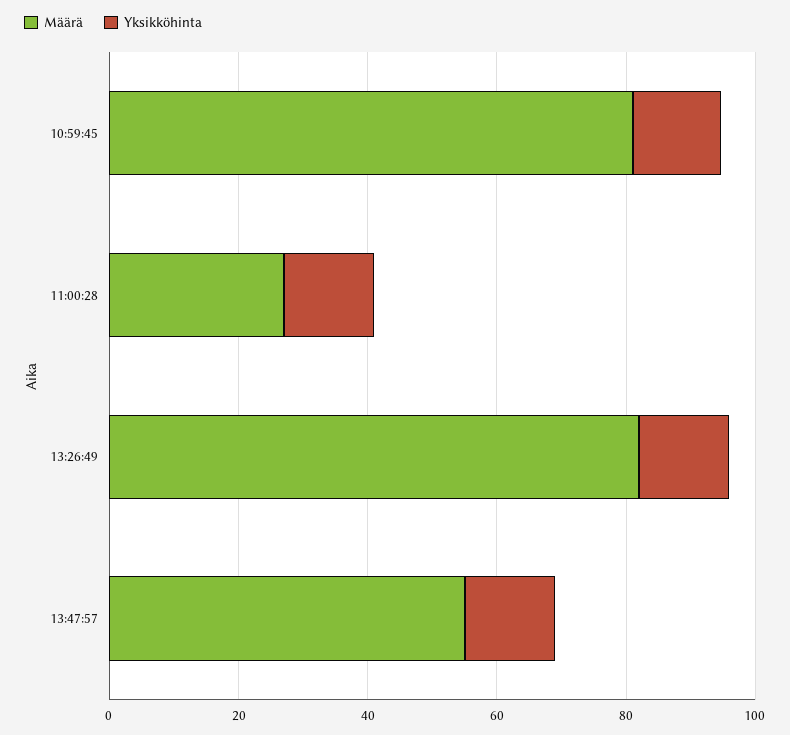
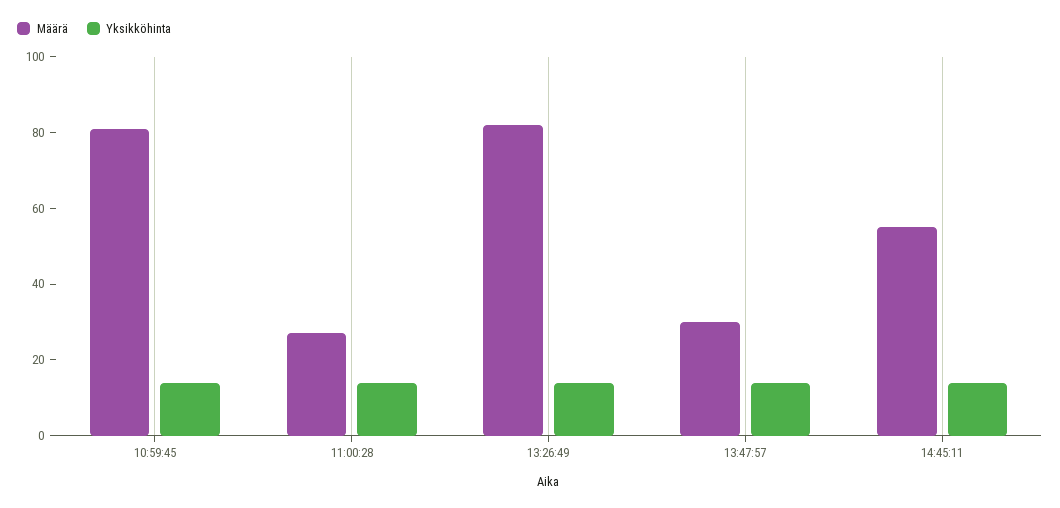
Määrä, 13:47:57: 55 -> 30
Määrä, 14:45:11: none -> 55
Yksikköhinta, 14:45:11: none -> 15

